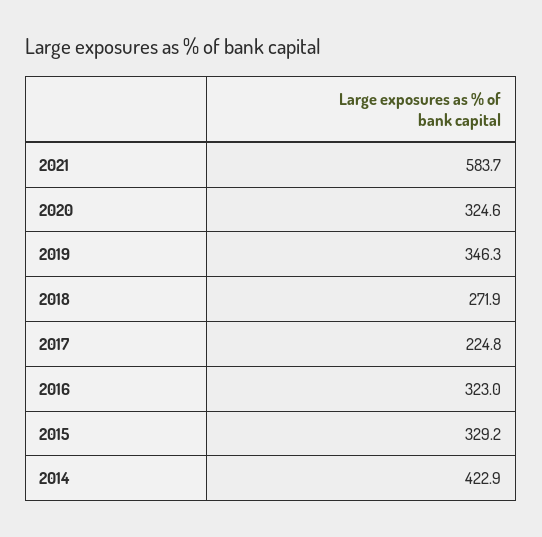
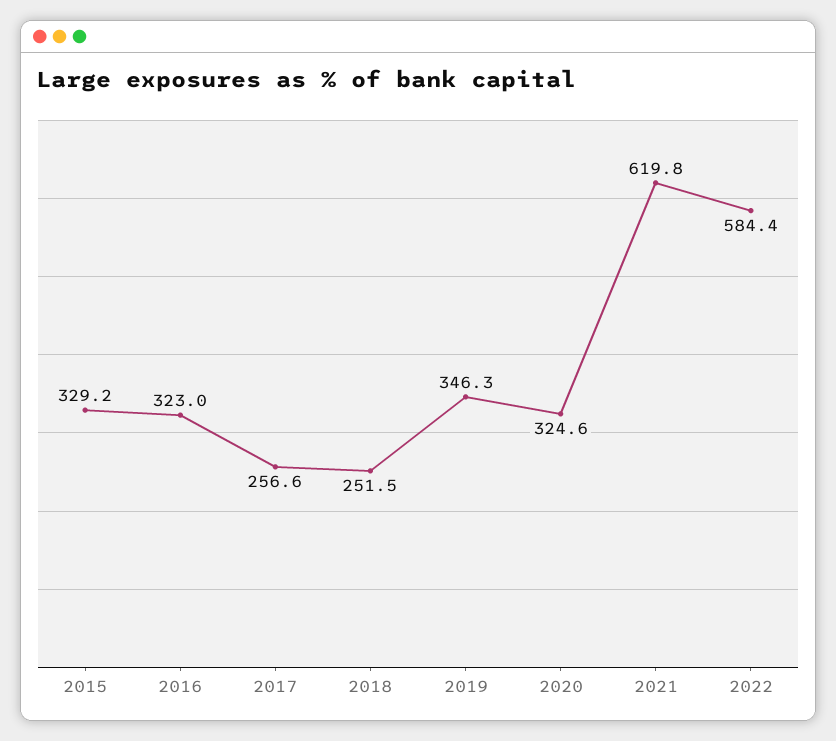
2021: 583.7 -> 619.8
2018: 271.9 -> 251.5
2017: 224.8 -> 256.6
2014: 422.9 -> none
2022: none -> 584.4

